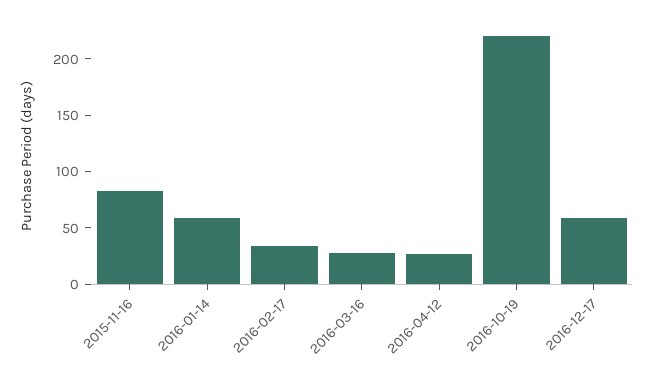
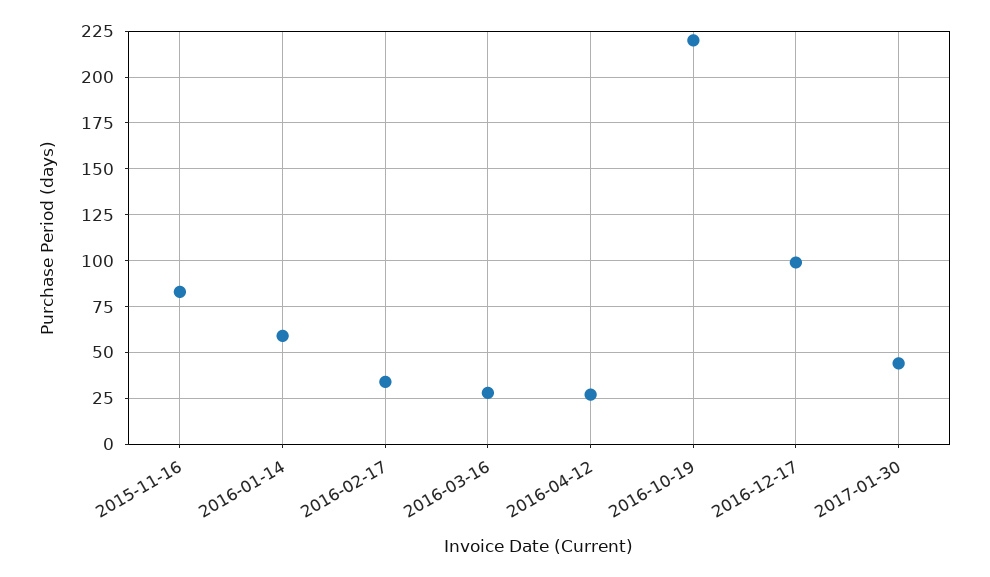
2016-12-17: 60 -> 100
2017-01-30: none -> 45

